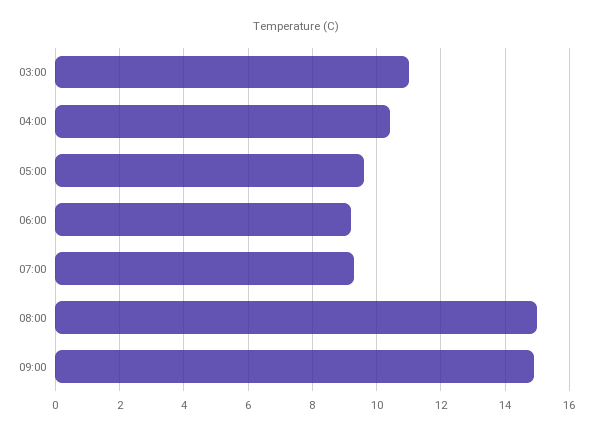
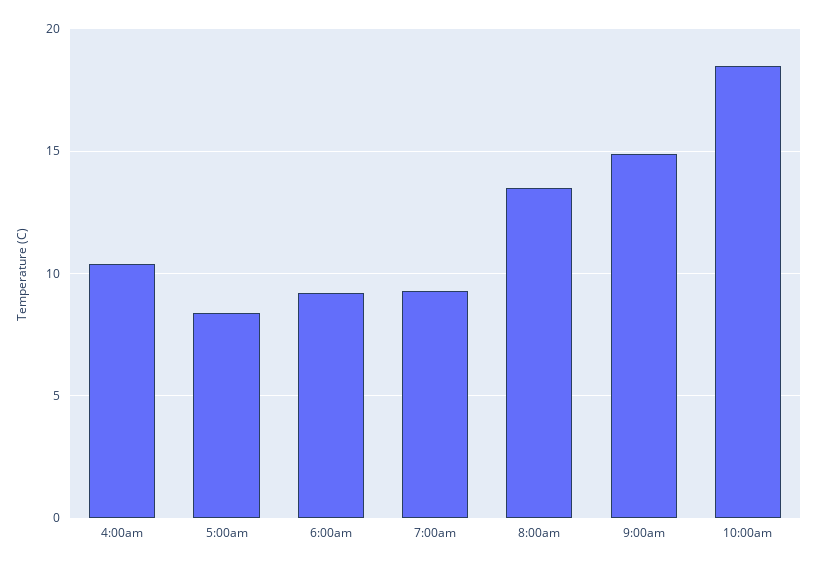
03:00: 11 -> none
05:00: 9.5 -> 8.5
08:00: 15 -> 13.5
10:00am: none -> 18.5

